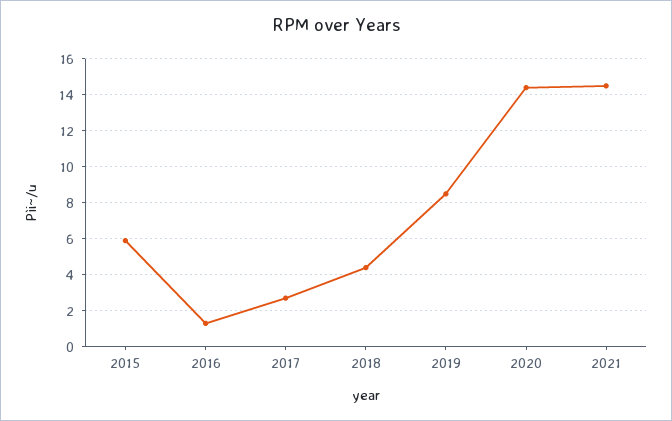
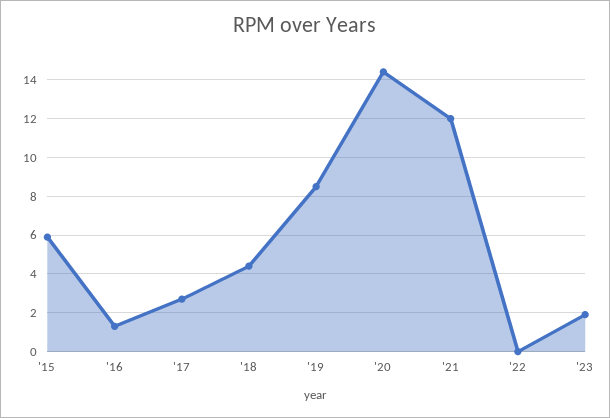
2021: 14.5 -> 12
'22: none -> 0
'23: none -> 2

